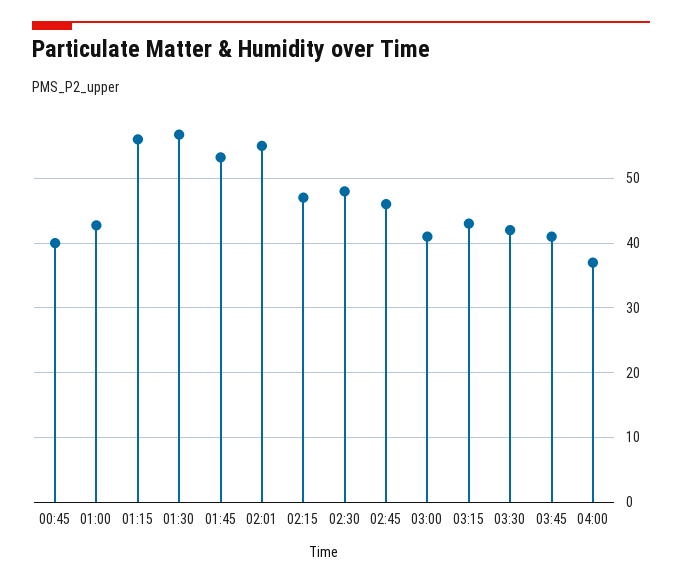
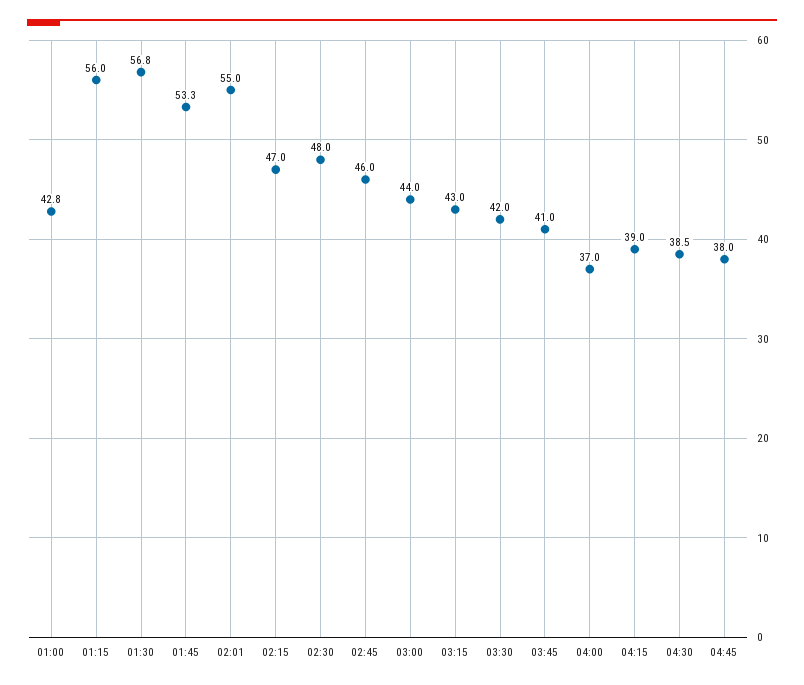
00:45: 40 -> none
03:00: 41 -> 44
04:15: none -> 39
04:30: none -> 38.5
04:45: none -> 38

